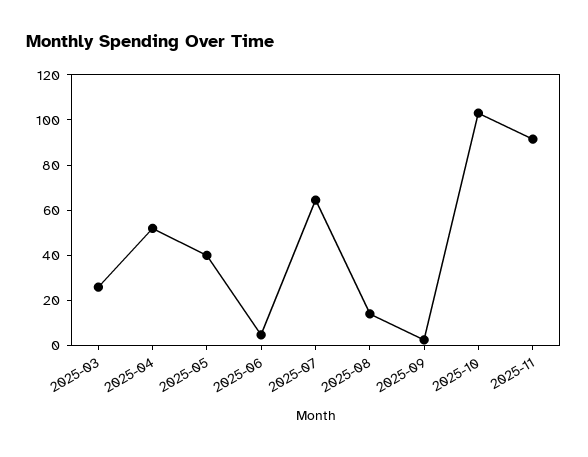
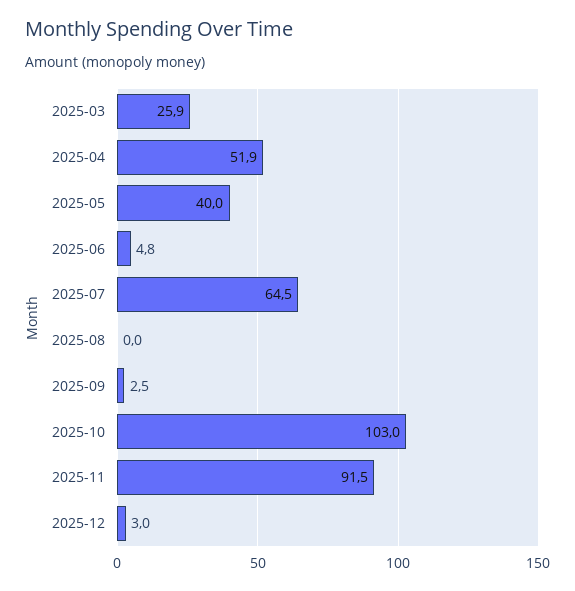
2025-08: 15 -> 0
2025-12: none -> 3

